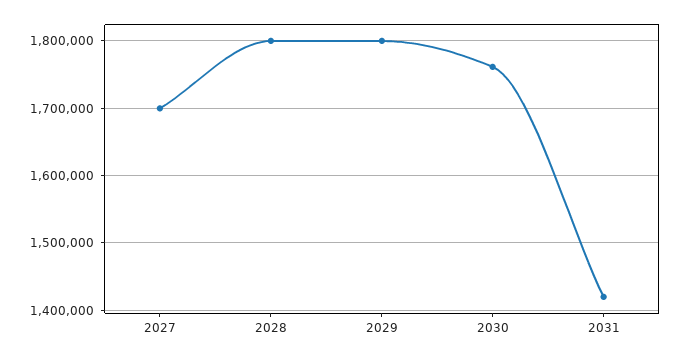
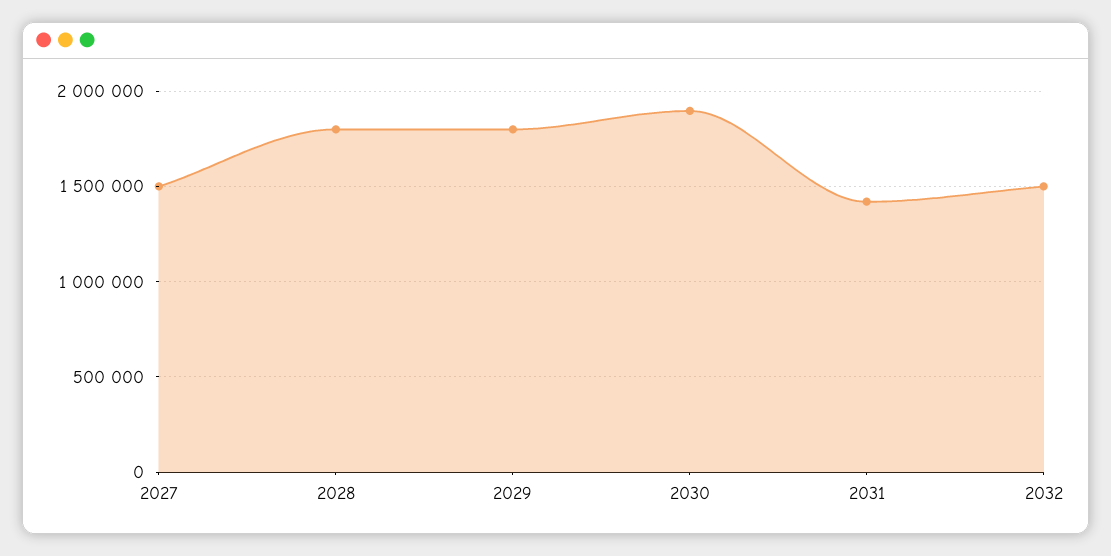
2027: 1700000 -> 1500000
2030: 1760000 -> 1900000
2032: none -> 1500000

